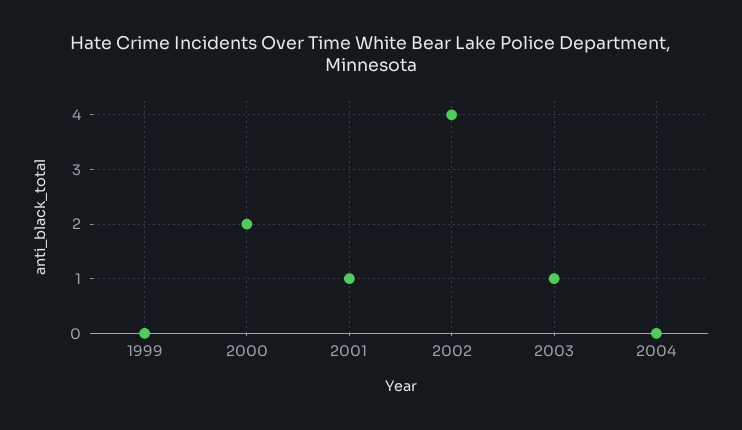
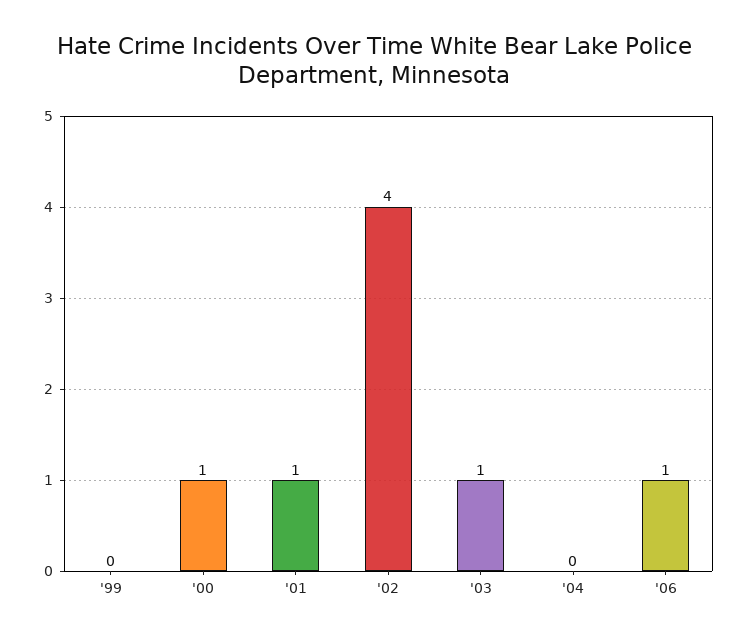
2000: 2 -> 1
'06: none -> 1

